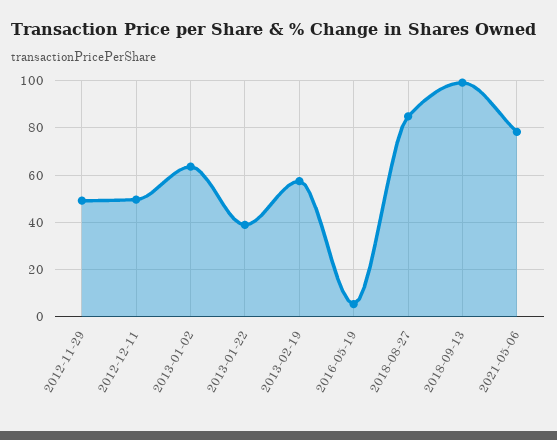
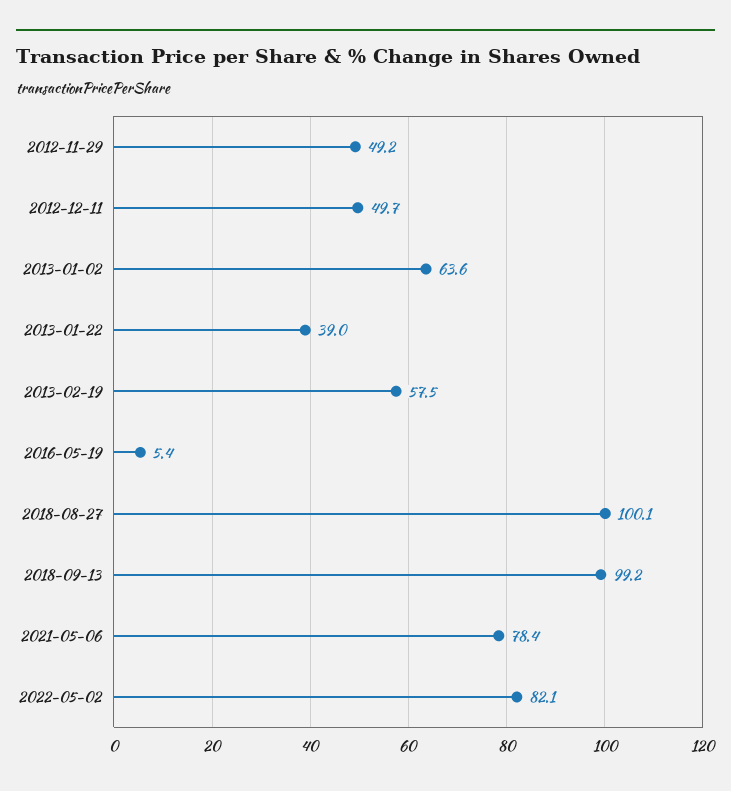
2018-08-27: 85 -> 100.1
2022-05-02: none -> 82.1

